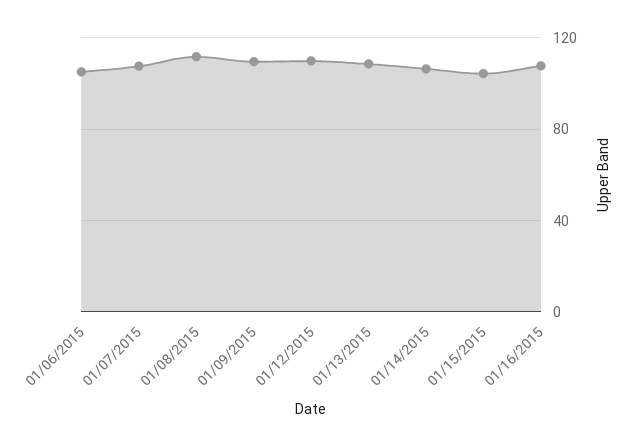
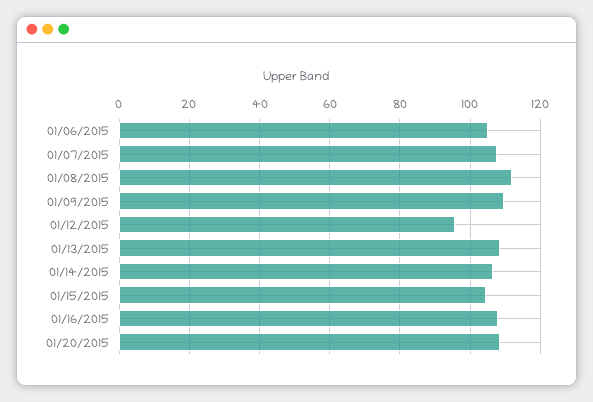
01/12/2015: 110 -> 96
01/20/2015: none -> 108

